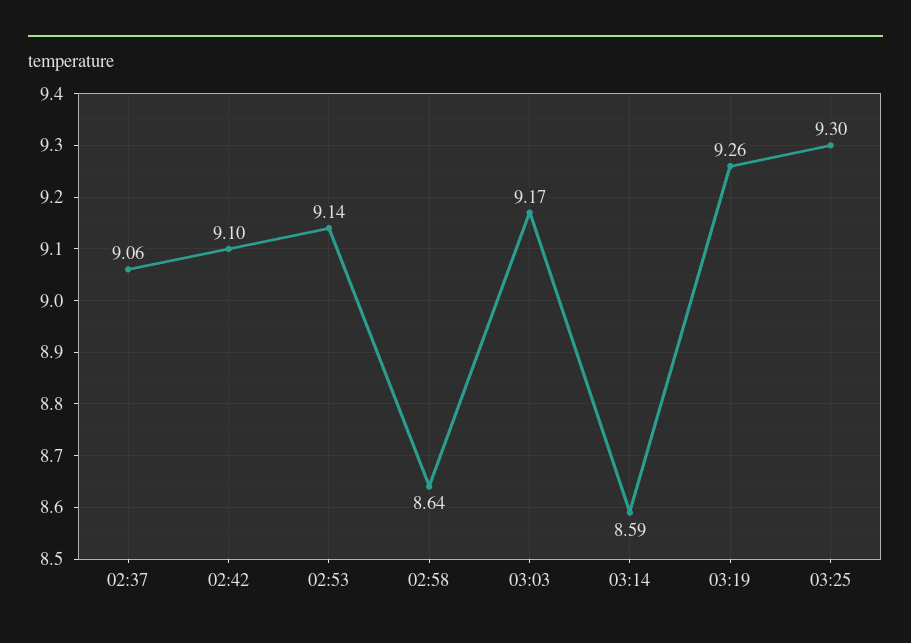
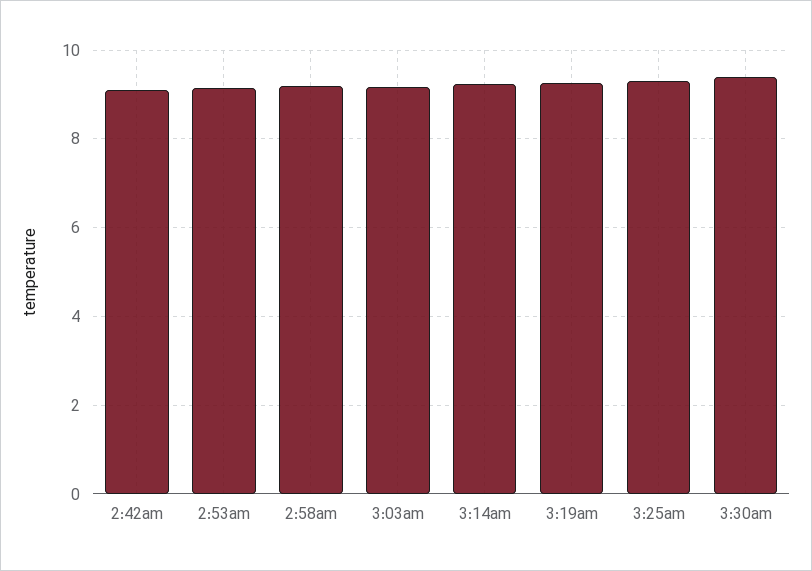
02:37: 9.06 -> none
02:58: 8.64 -> 9.2
03:14: 8.59 -> 9.2
3:30am: none -> 9.4

